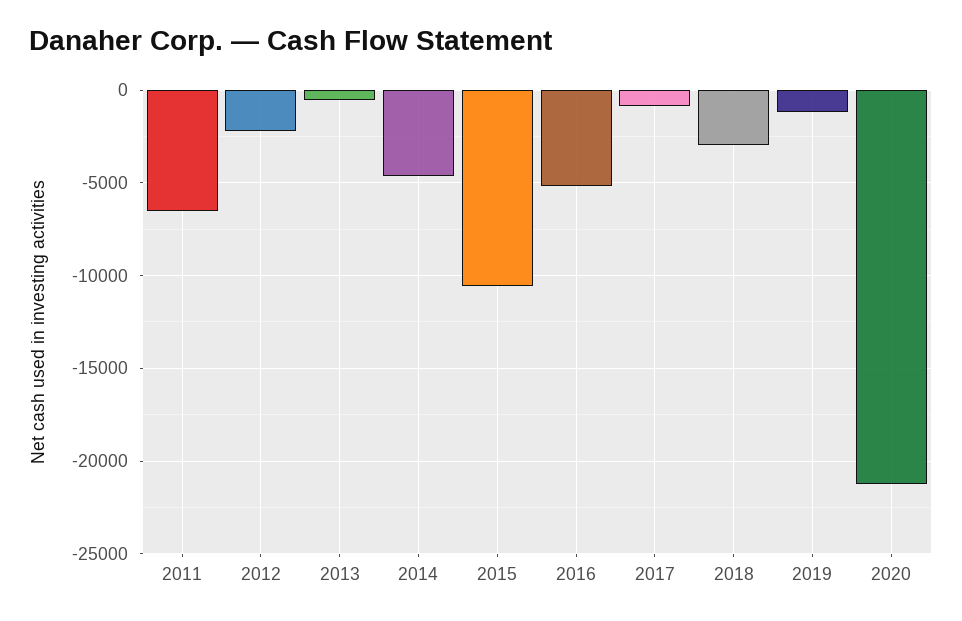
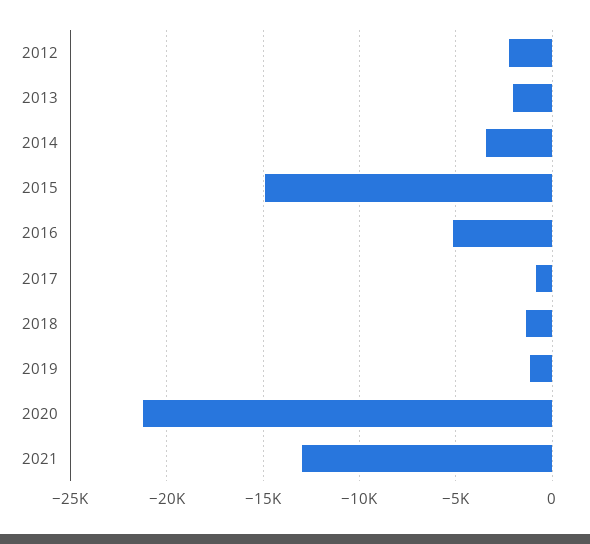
2011: -6500 -> none
2013: -500 -> -2000
2014: -4500 -> -3500
2015: -10500 -> -15000
2018: -3000 -> -1500
2021: none -> -13000

